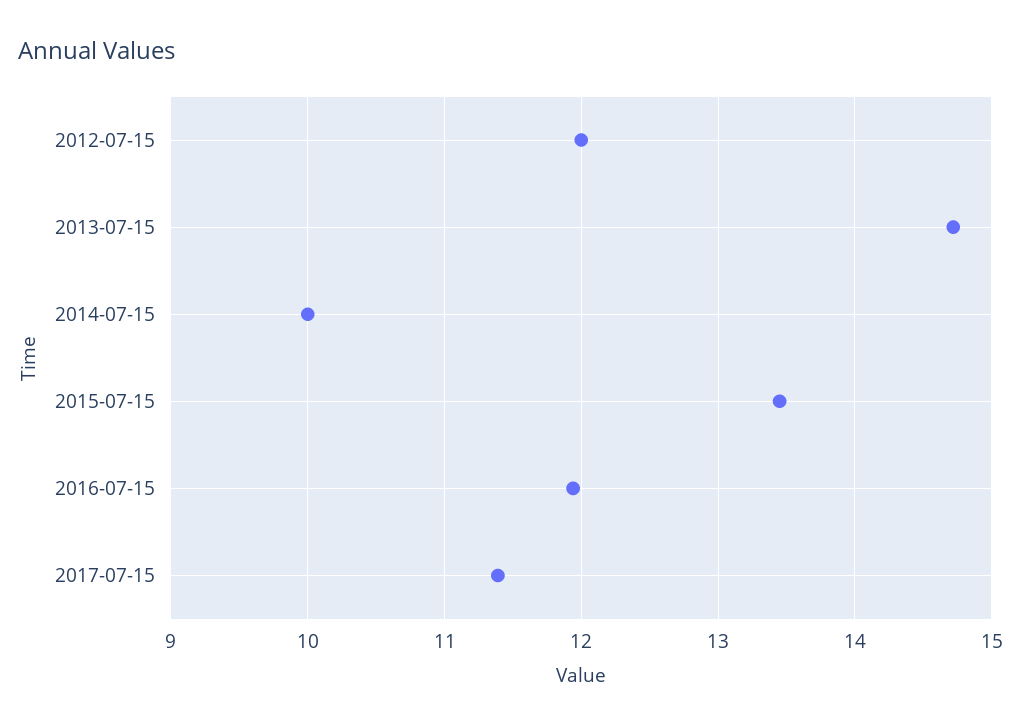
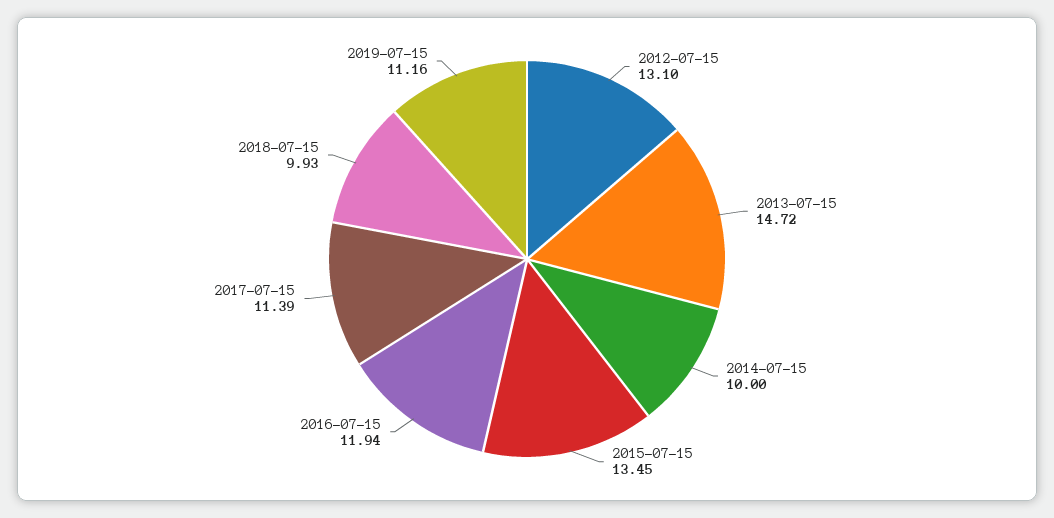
2012-07-15: 12 -> 13.1
2018-07-15: none -> 9.93
2019-07-15: none -> 11.16

